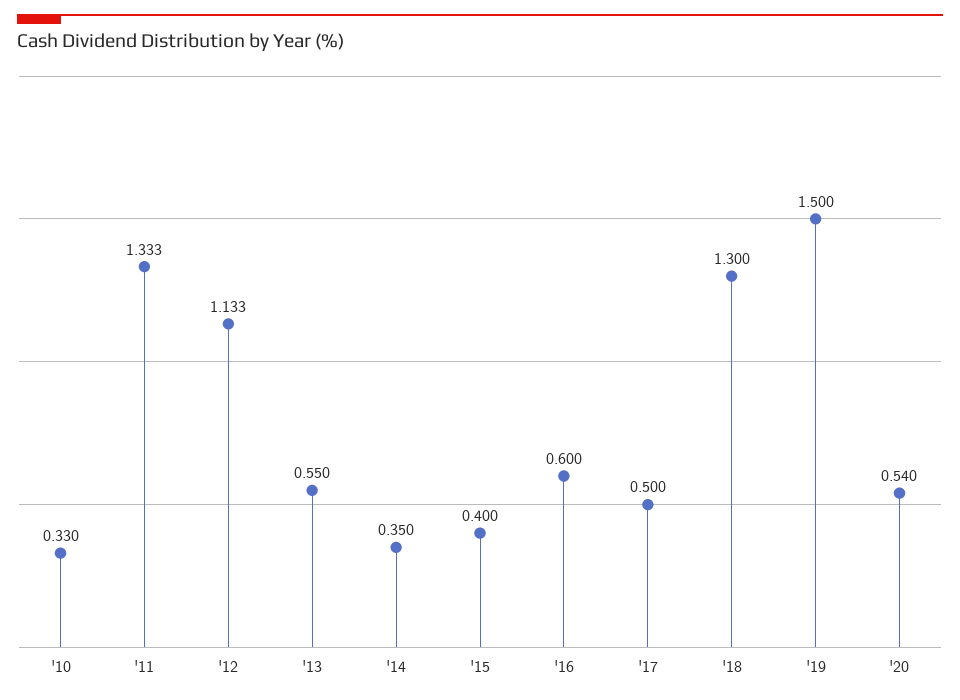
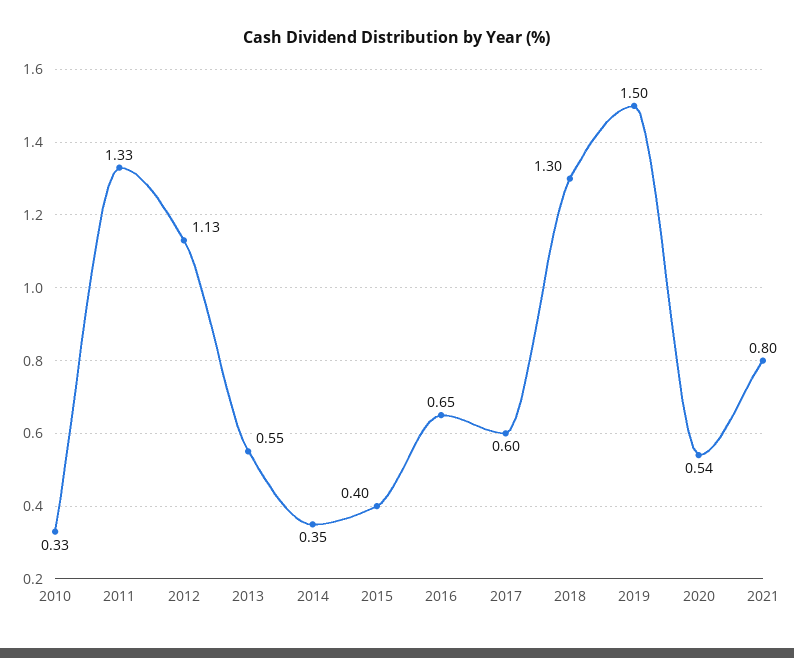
'16: 0.6 -> 0.65
'17: 0.5 -> 0.6
2021: none -> 0.8

